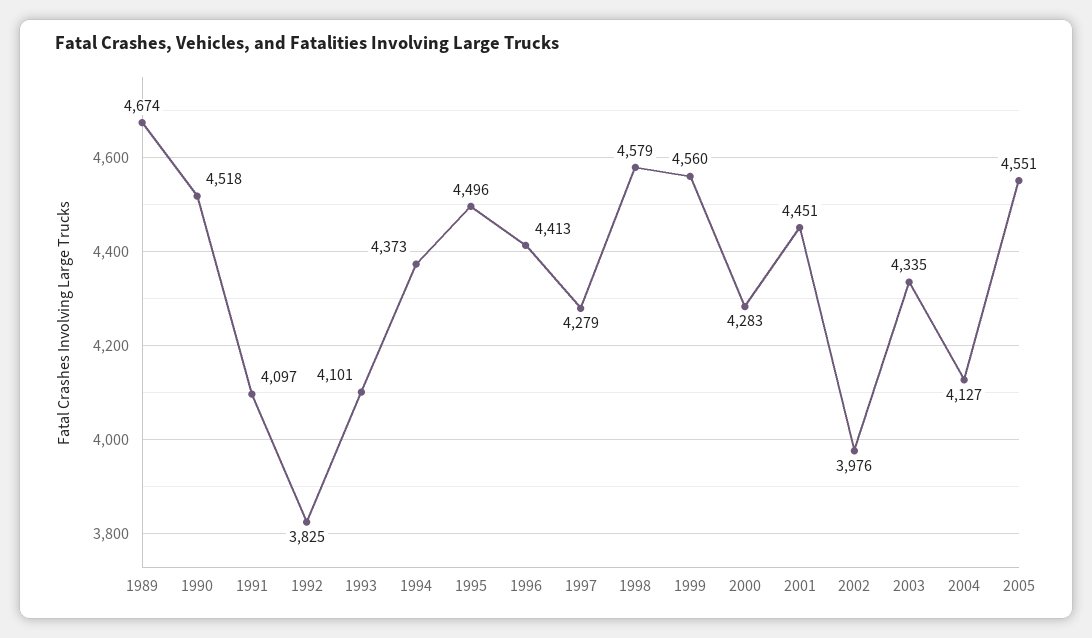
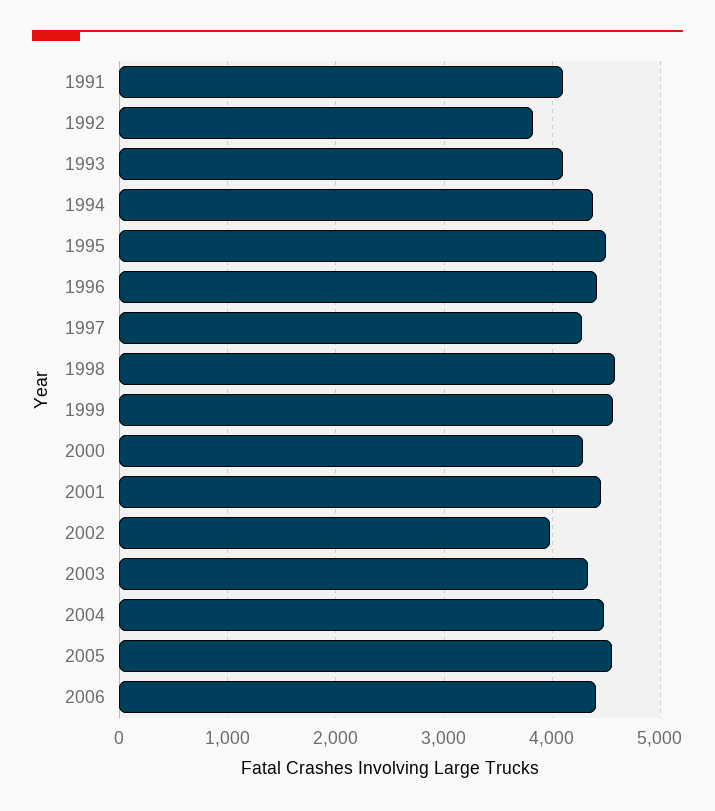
1989: 4674 -> none
1990: 4518 -> none
2004: 4127 -> 4500
2006: none -> 4400

